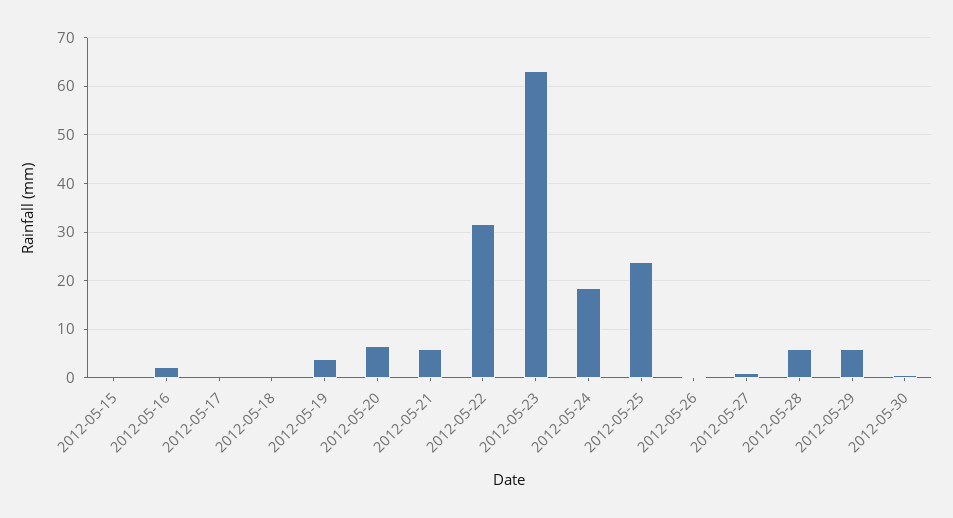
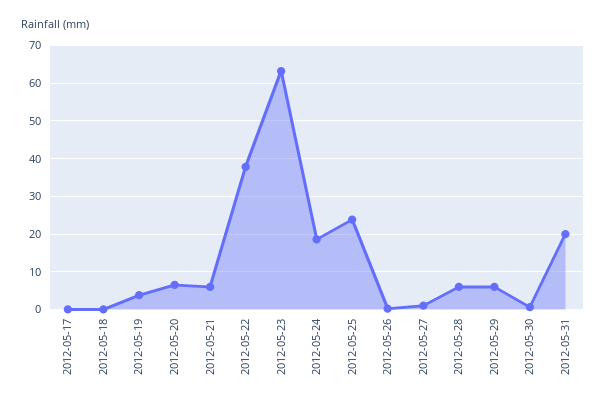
2012-05-15: 0 -> none
2012-05-16: 2 -> none
2012-05-22: 32 -> 38
2012-05-31: none -> 20

